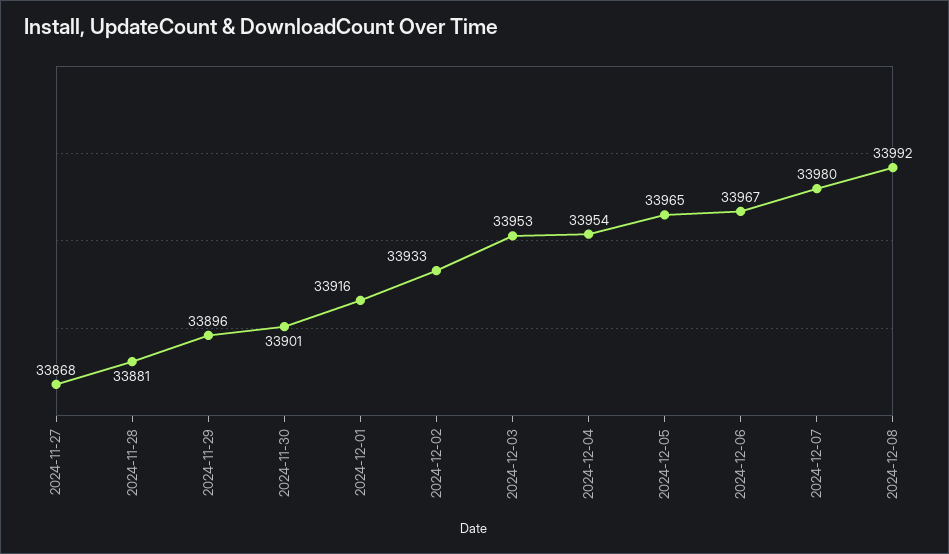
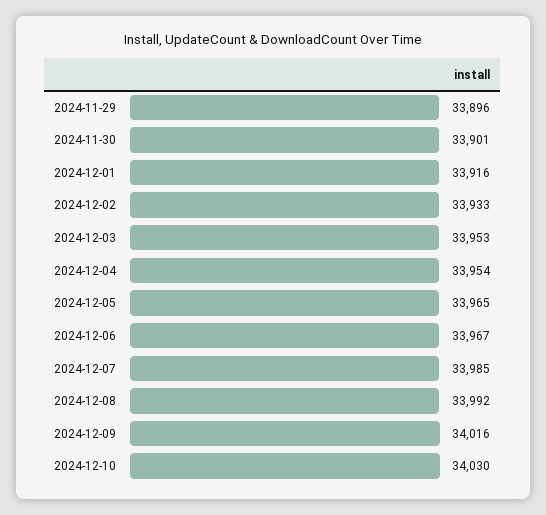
2024-11-27: 33868 -> none
2024-11-28: 33881 -> none
2024-12-07: 33980 -> 33985
2024-12-09: none -> 34016
2024-12-10: none -> 34030

